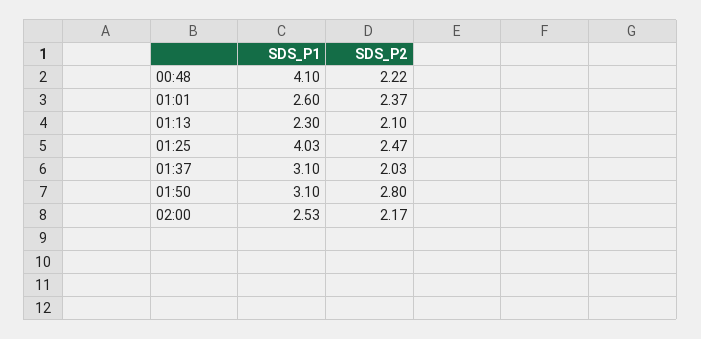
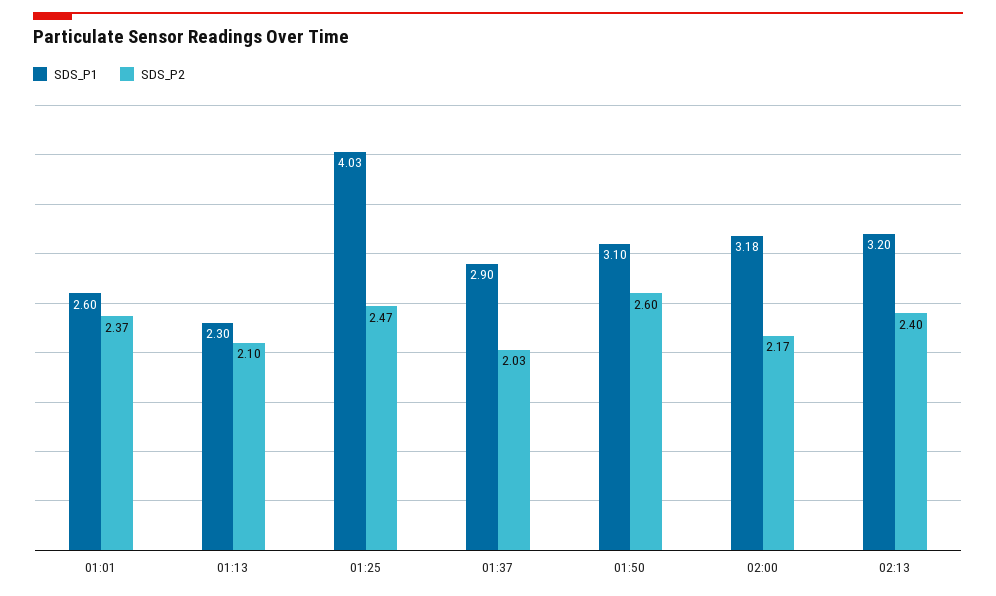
SDS_P1, 00:48: 4.1 -> none
SDS_P2, 00:48: 2.22 -> none
SDS_P1, 01:37: 3.1 -> 2.9
SDS_P2, 01:50: 2.8 -> 2.6
SDS_P1, 02:00: 2.53 -> 3.18
SDS_P1, 02:13: none -> 3.2
SDS_P2, 02:13: none -> 2.4

